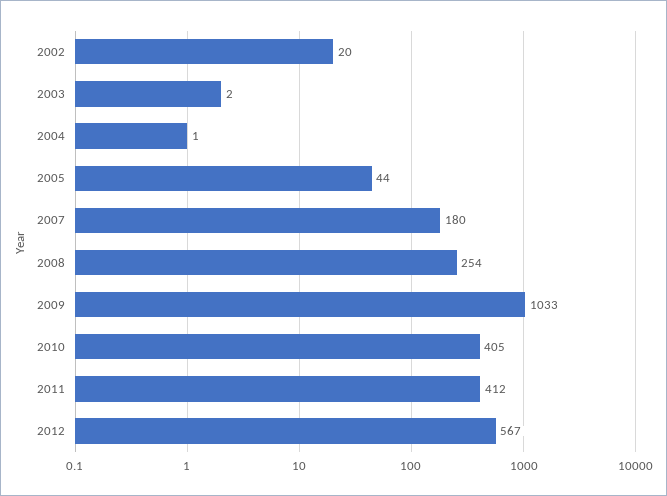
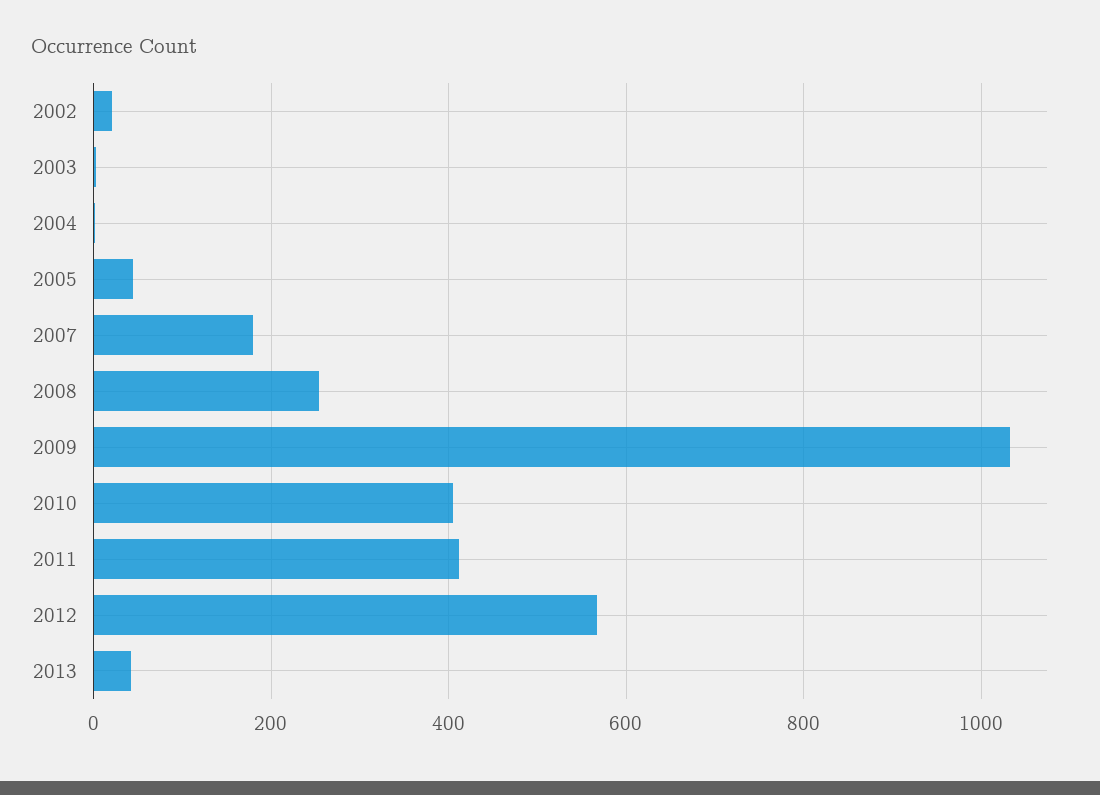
2013: none -> 40

